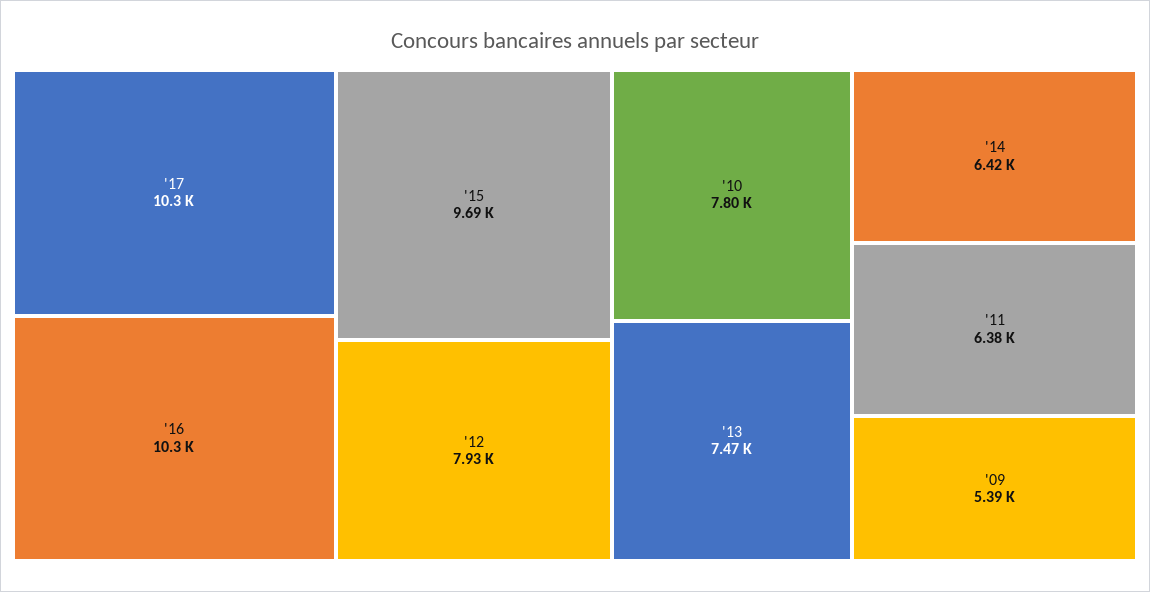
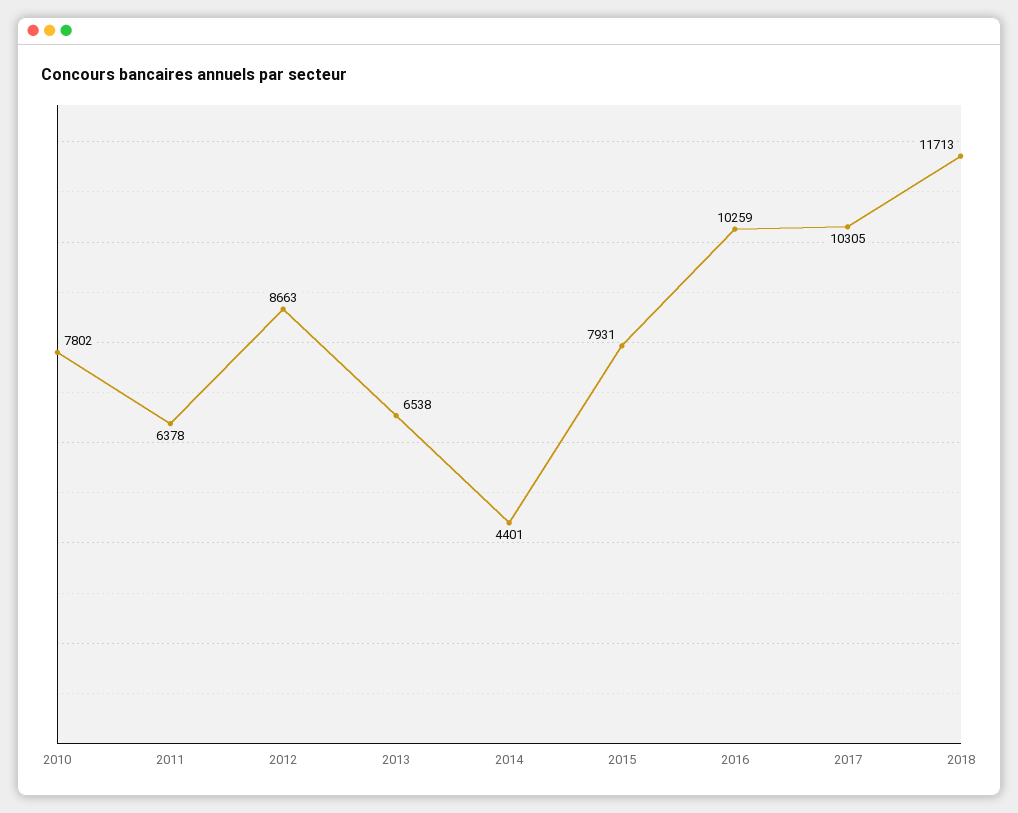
'15: 9690 -> 7931
'12: 7930 -> 8663
'13: 7470 -> 6538
'14: 6420 -> 4401
'09: 5390 -> none
2018: none -> 11713

